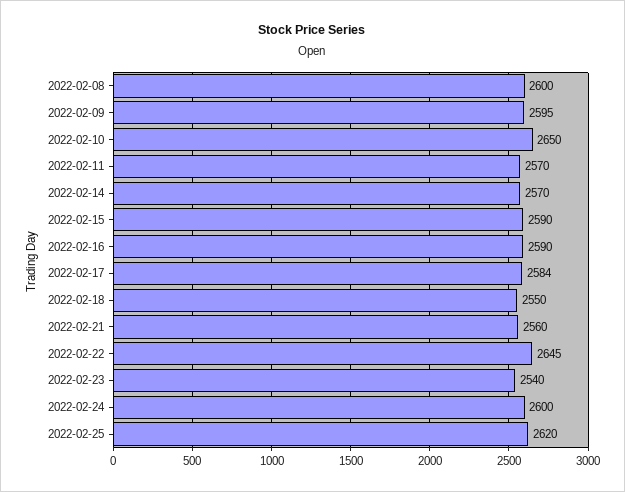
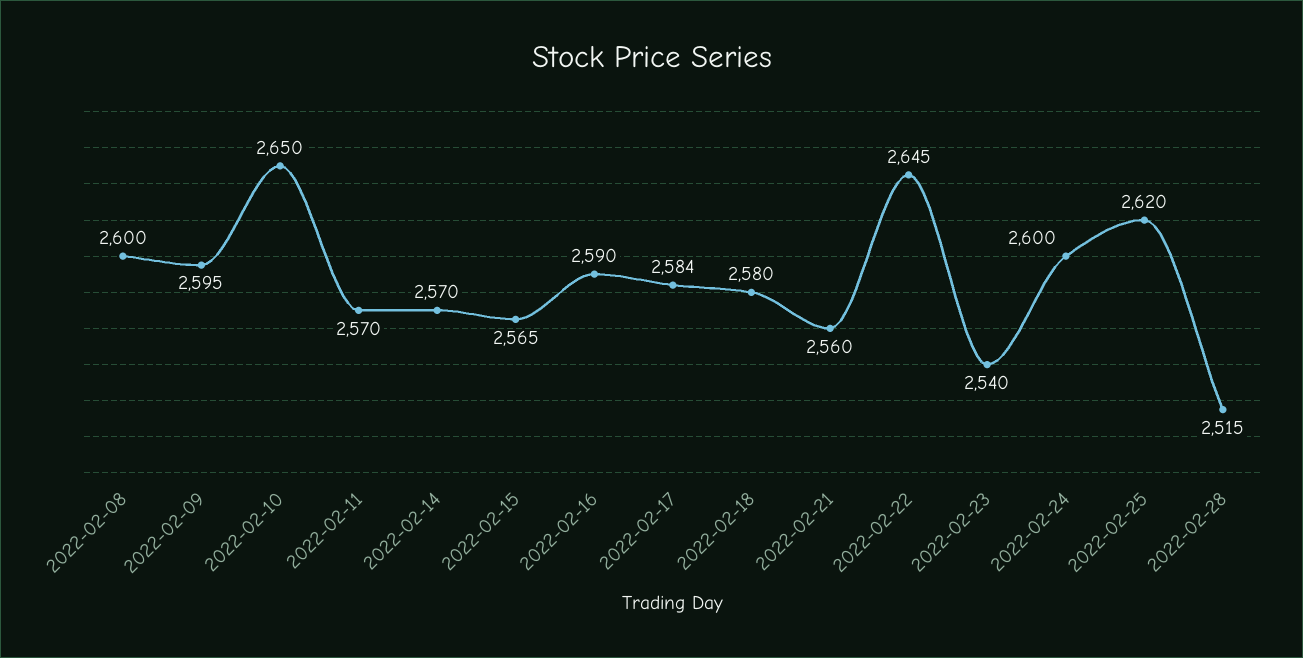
2022-02-15: 2590 -> 2565
2022-02-18: 2550 -> 2580
2022-02-28: none -> 2515

